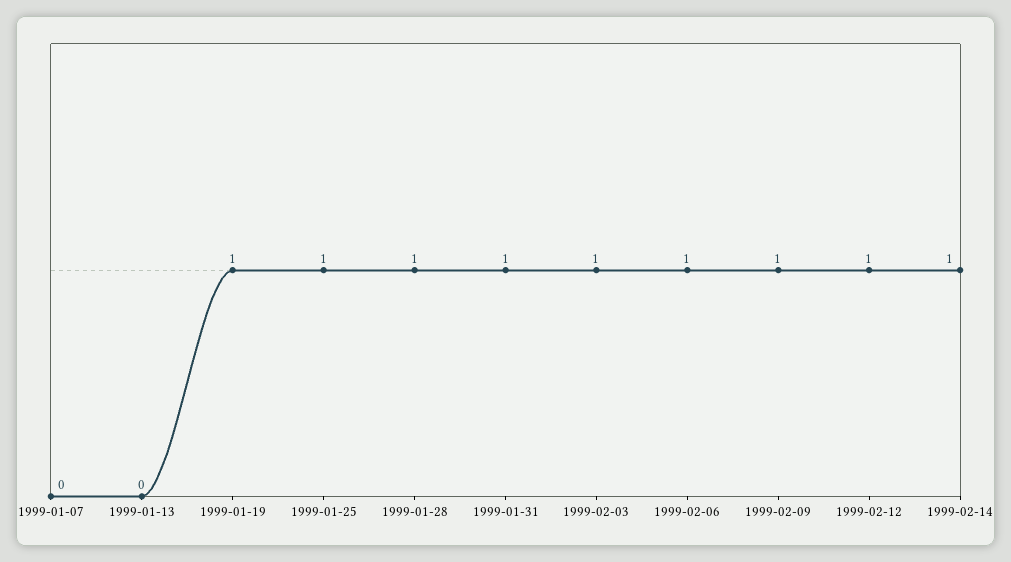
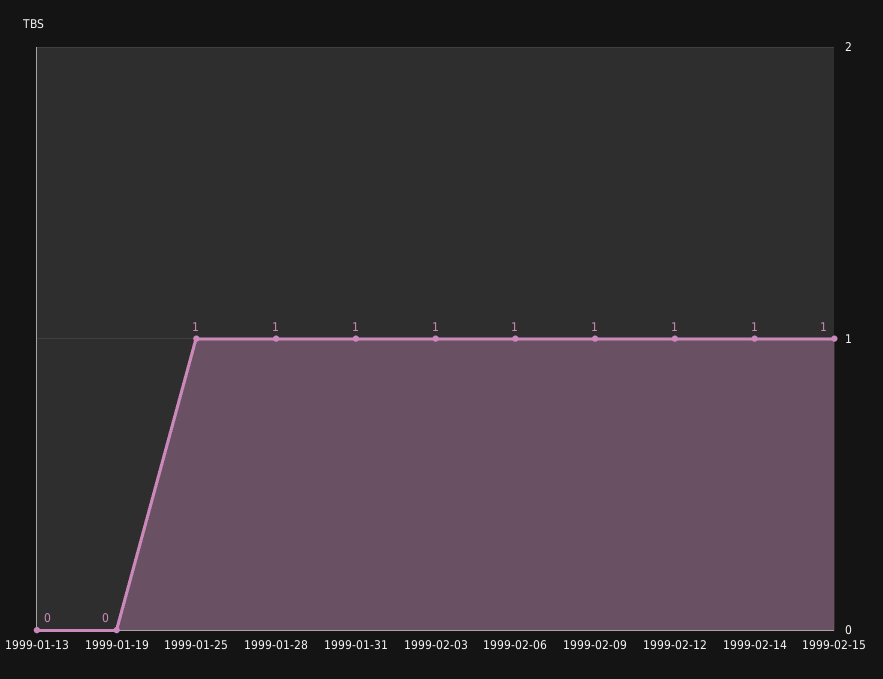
1999-01-07: 0 -> none
1999-01-19: 1 -> 0
1999-02-15: none -> 1

